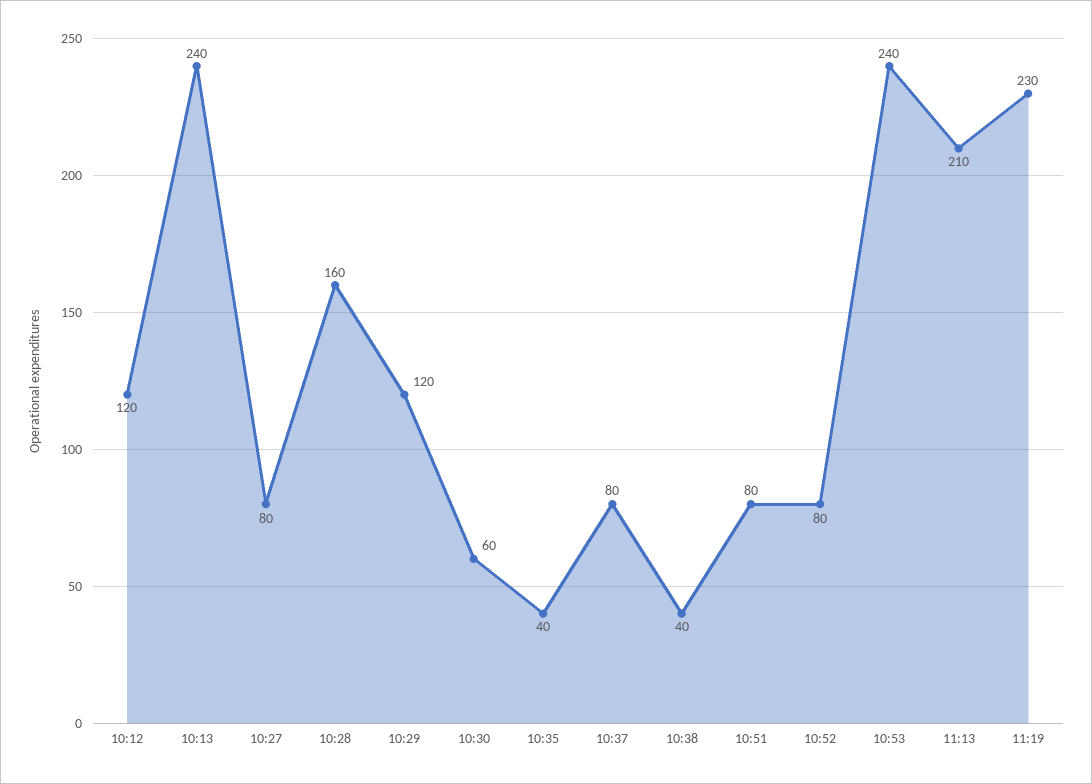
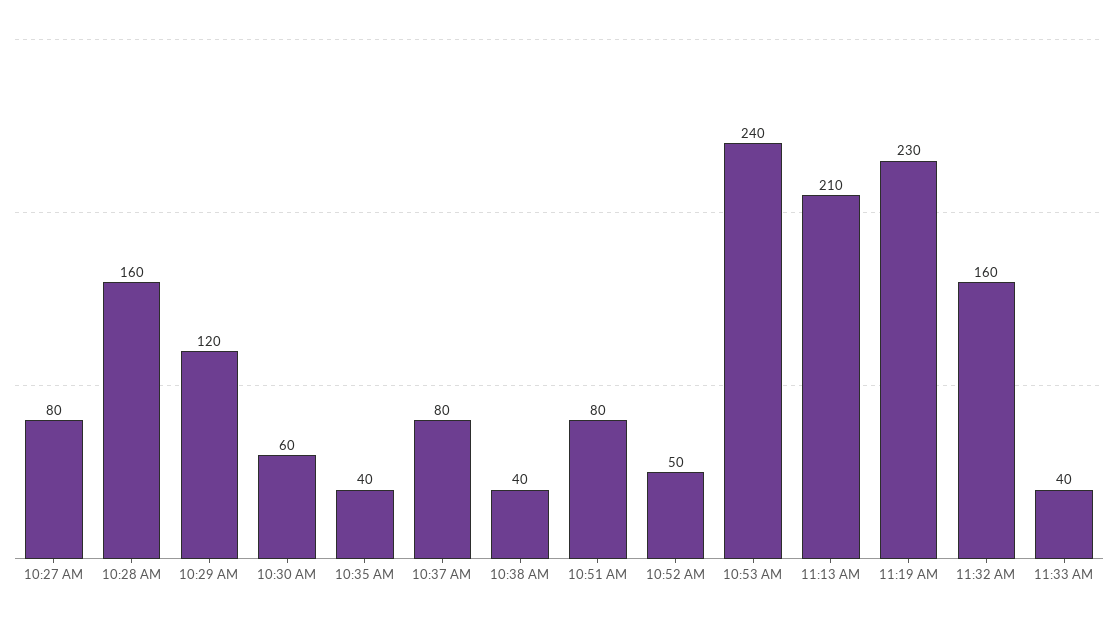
10:12: 120 -> none
10:13: 240 -> none
10:52: 80 -> 50
11:32 AM: none -> 160
11:33 AM: none -> 40

